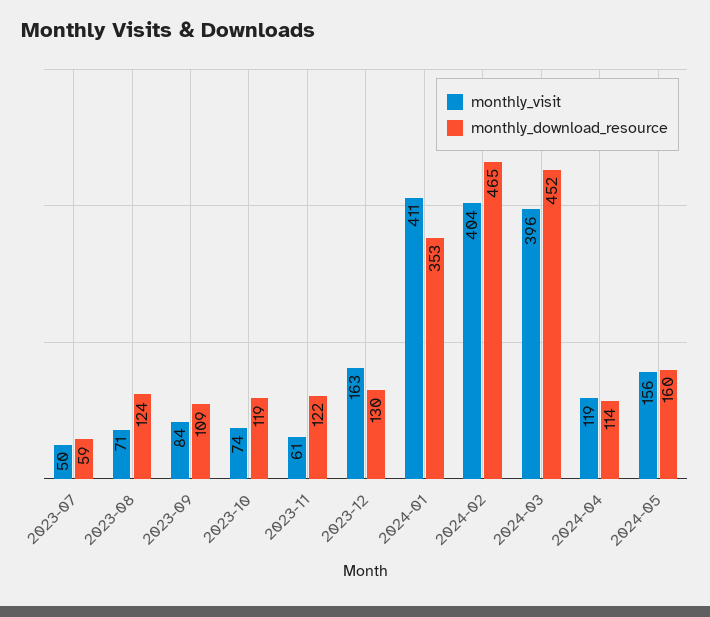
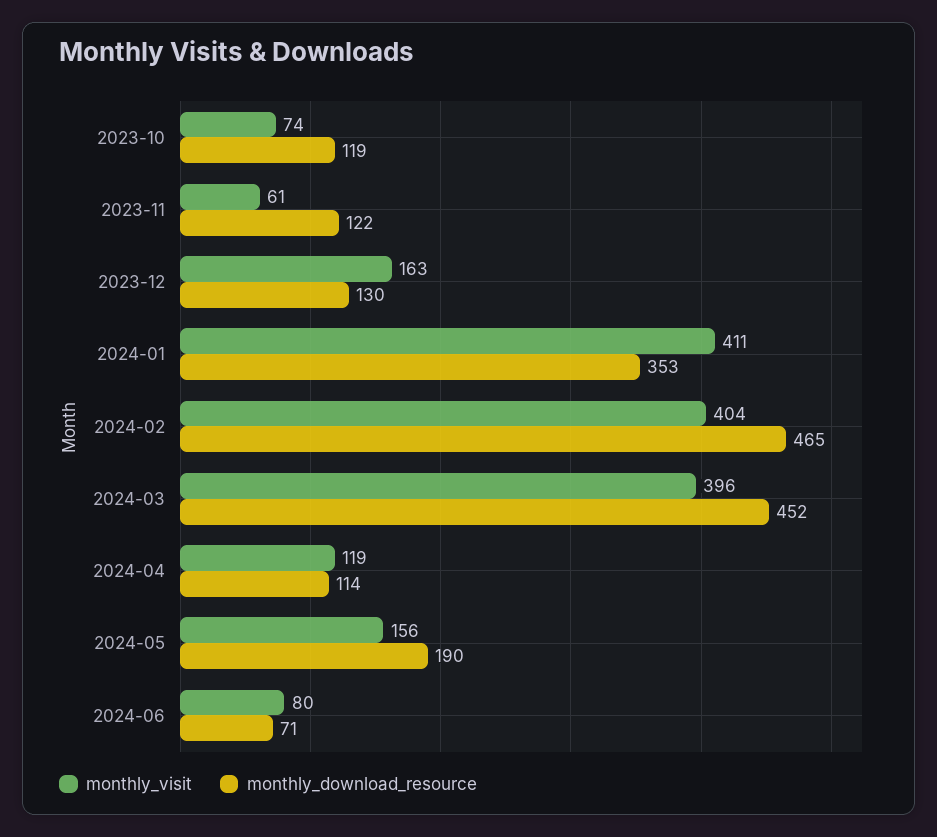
monthly_visit, 2023-07: 50 -> none
monthly_download_resource, 2023-07: 59 -> none
monthly_visit, 2023-08: 71 -> none
monthly_download_resource, 2023-08: 124 -> none
monthly_visit, 2023-09: 84 -> none
monthly_download_resource, 2023-09: 109 -> none
monthly_download_resource, 2024-05: 160 -> 190
monthly_visit, 2024-06: none -> 80
monthly_download_resource, 2024-06: none -> 71

